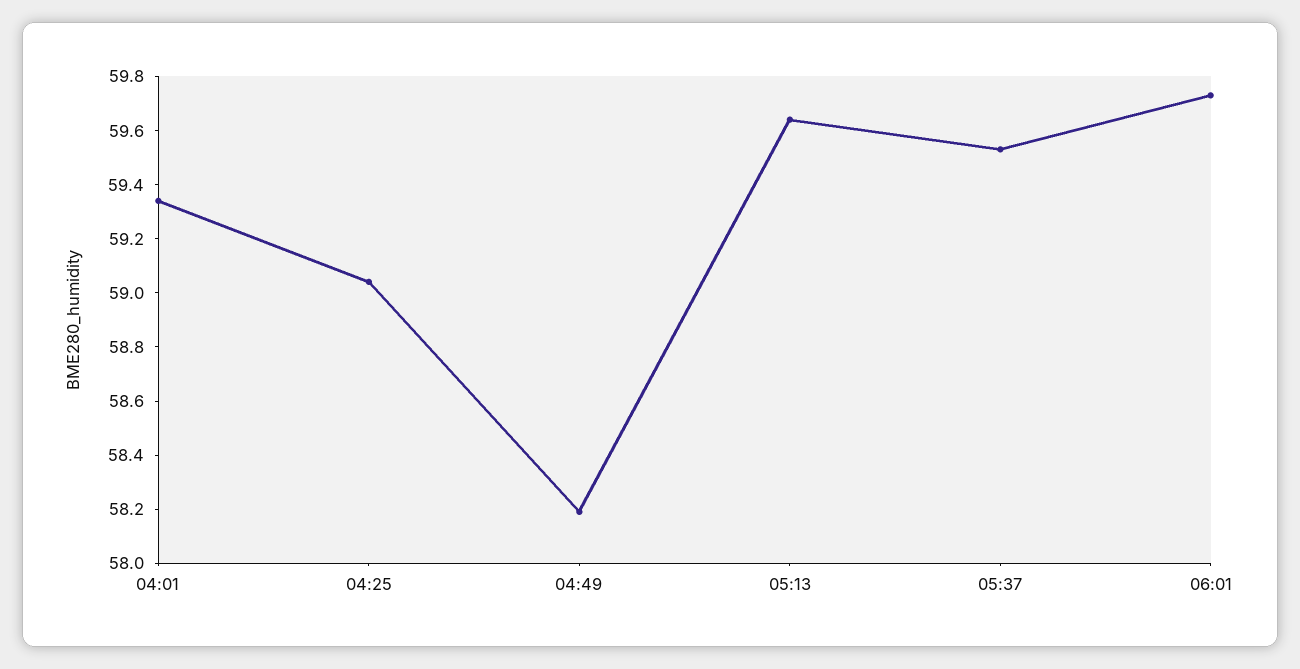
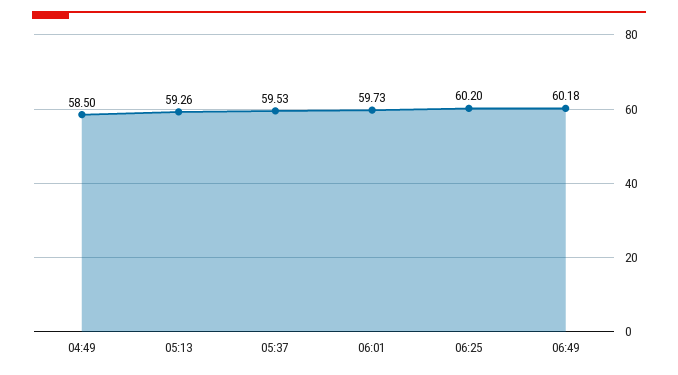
04:01: 59.35 -> none
04:25: 59.05 -> none
04:49: 58.2 -> 58.5
05:13: 59.65 -> 59.26
06:25: none -> 60.2
06:49: none -> 60.18

